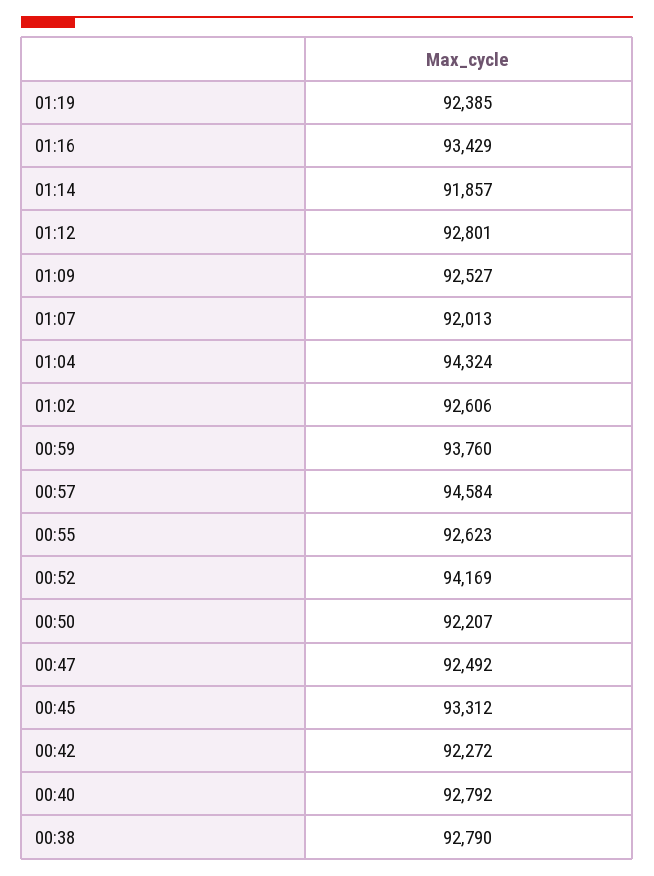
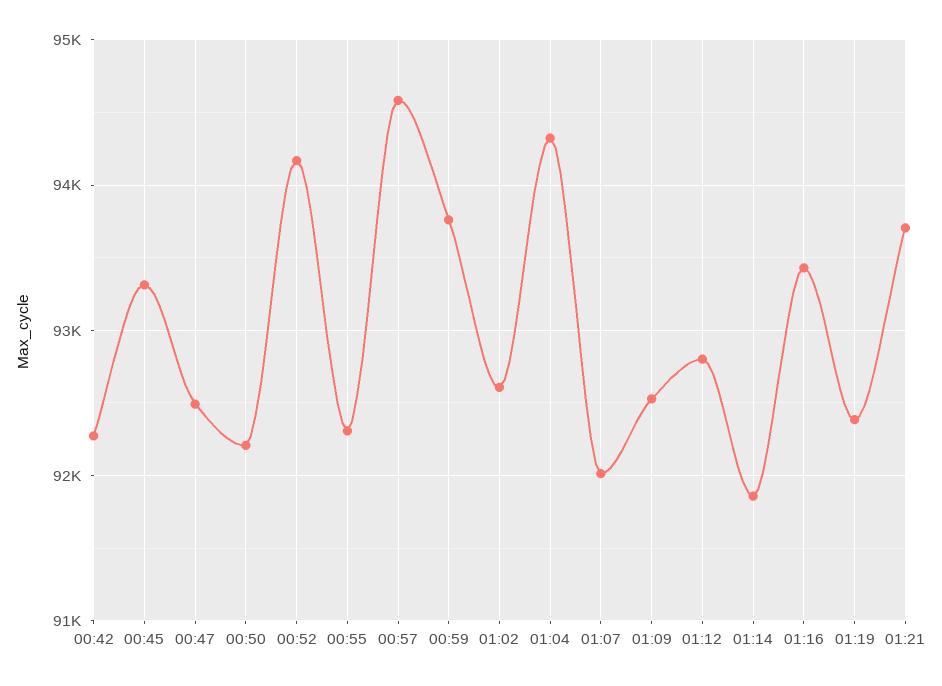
00:55: 92623 -> 92300
00:40: 92792 -> none
00:38: 92790 -> none
01:21: none -> 93700

